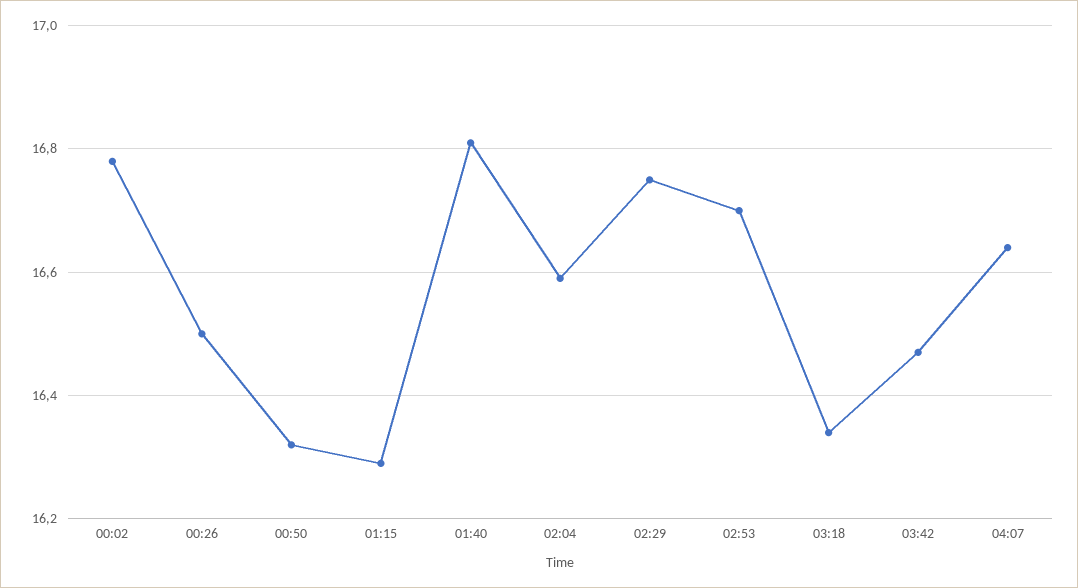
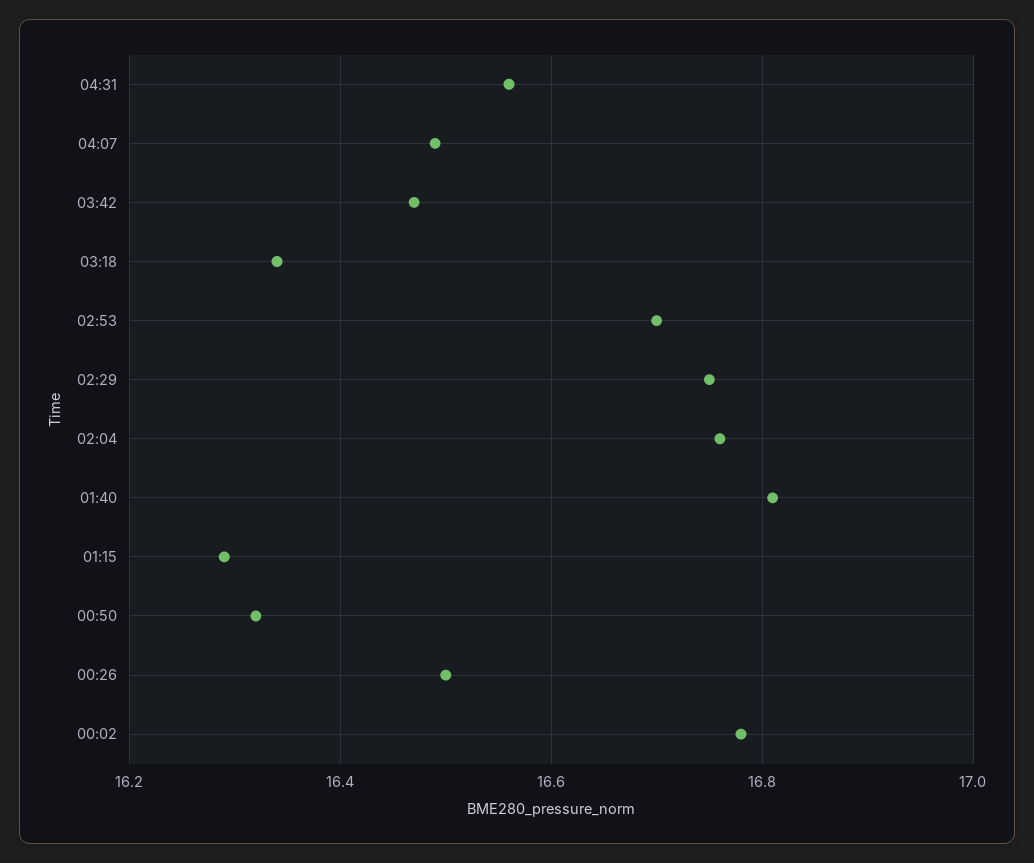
02:04: 16.6 -> 16.75
04:07: 16.65 -> 16.5
04:31: none -> 16.55

